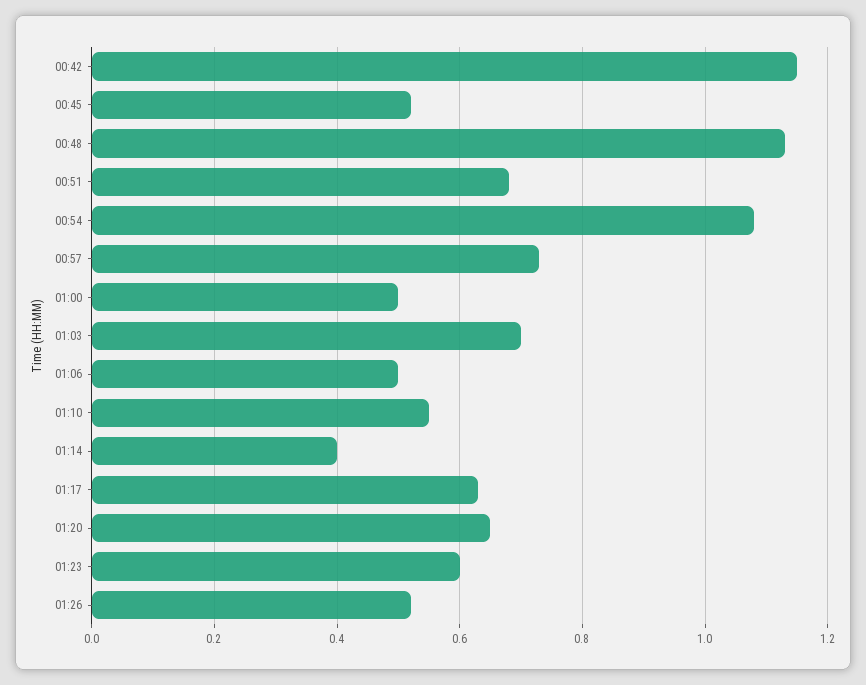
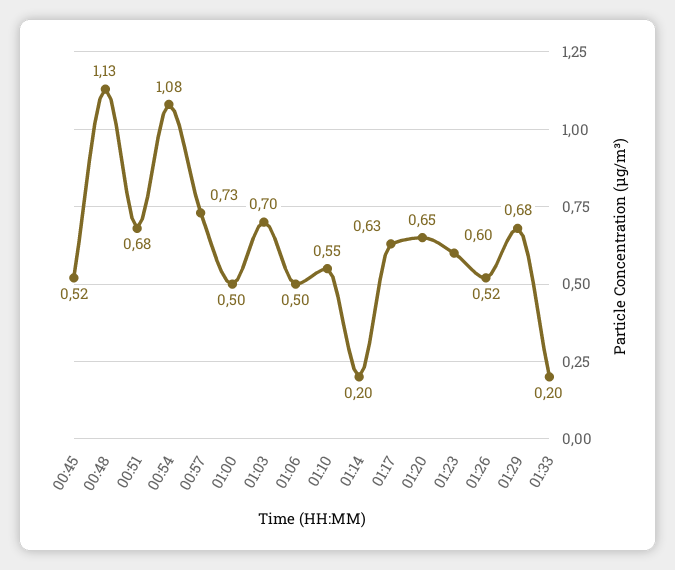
00:42: 1.15 -> none
01:14: 0.4 -> 0.2
01:29: none -> 0.68
01:33: none -> 0.2

